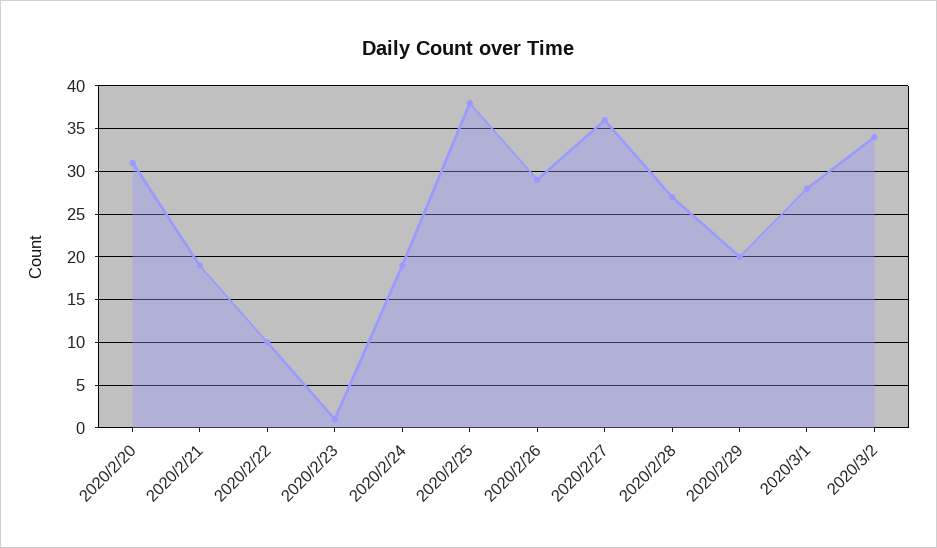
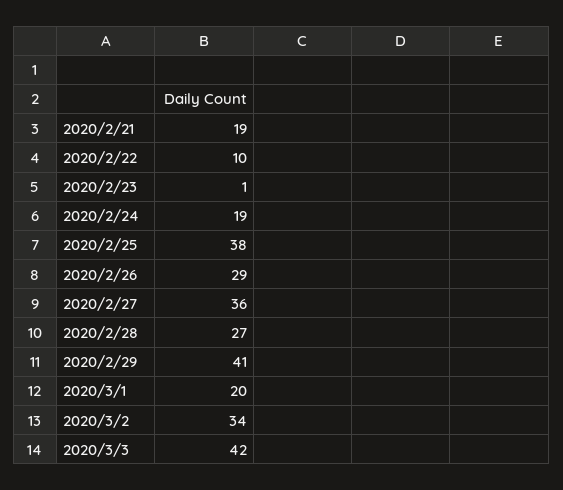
2020/2/20: 31 -> none
2020/2/29: 20 -> 41
2020/3/1: 28 -> 20
2020/3/3: none -> 42

